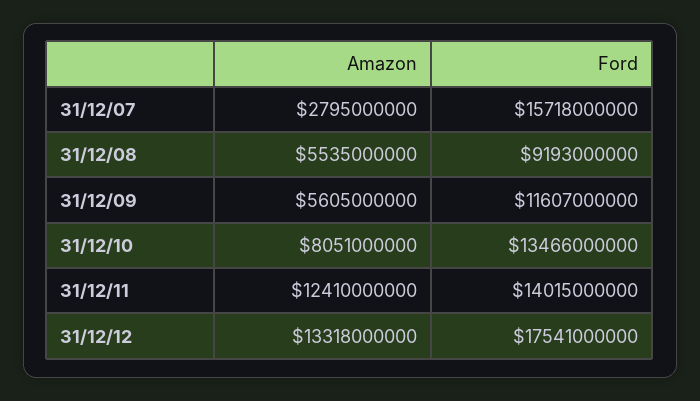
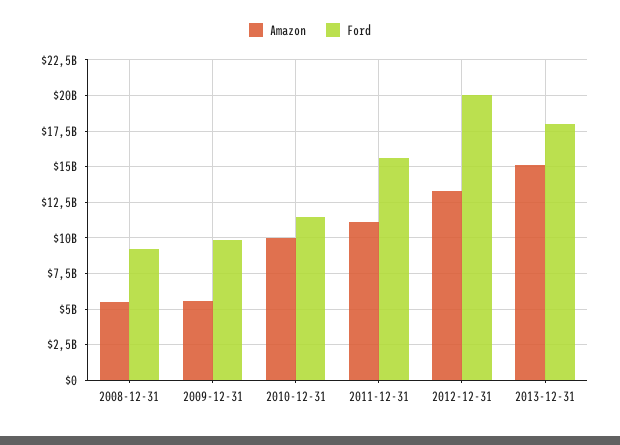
Amazon, 31/12/07: 2795000000 -> none
Ford, 31/12/07: 15718000000 -> none
Ford, 31/12/09: 11607000000 -> 10000000000
Amazon, 31/12/10: 8051000000 -> 10000000000
Ford, 31/12/10: 13466000000 -> 11500000000
Amazon, 31/12/11: 12410000000 -> 11000000000
Ford, 31/12/11: 14015000000 -> 15500000000
Ford, 31/12/12: 17541000000 -> 20000000000
Amazon, 2013-12-31: none -> 15000000000
Ford, 2013-12-31: none -> 18000000000

